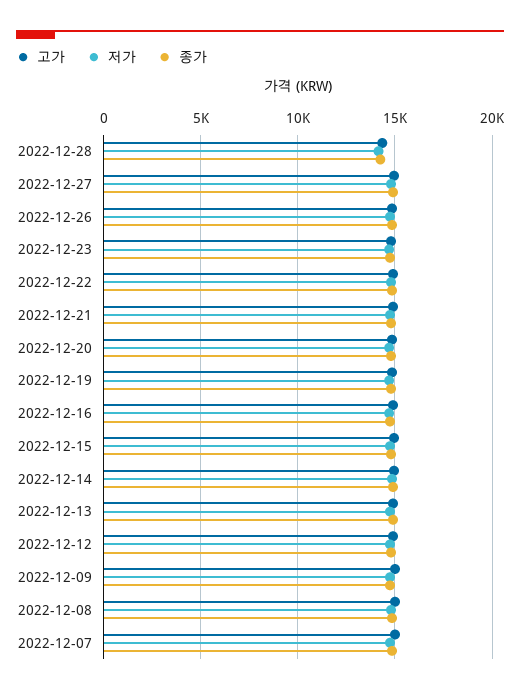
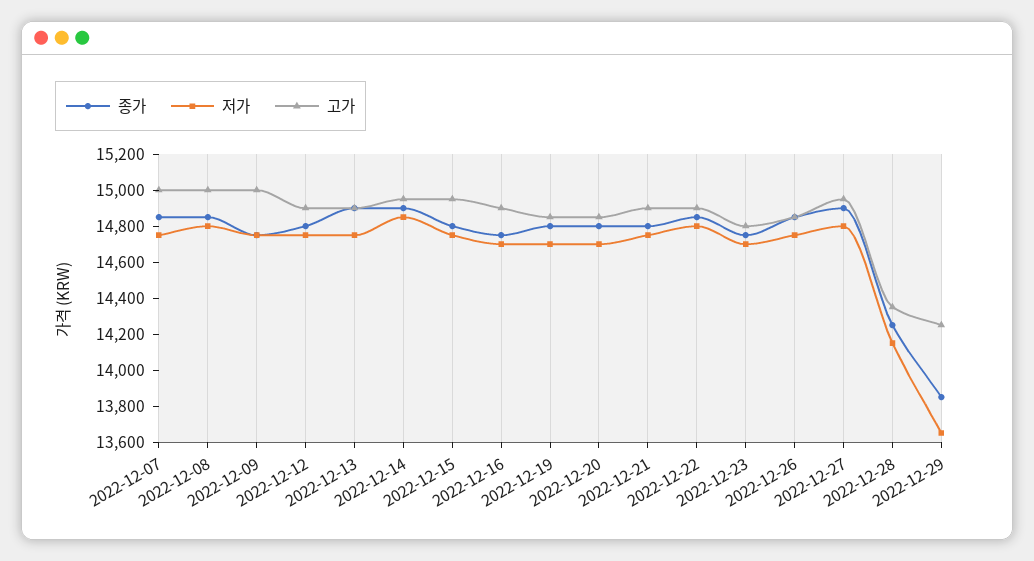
종가, 2022-12-29: none -> 13850
저가, 2022-12-29: none -> 13650
고가, 2022-12-29: none -> 14250

